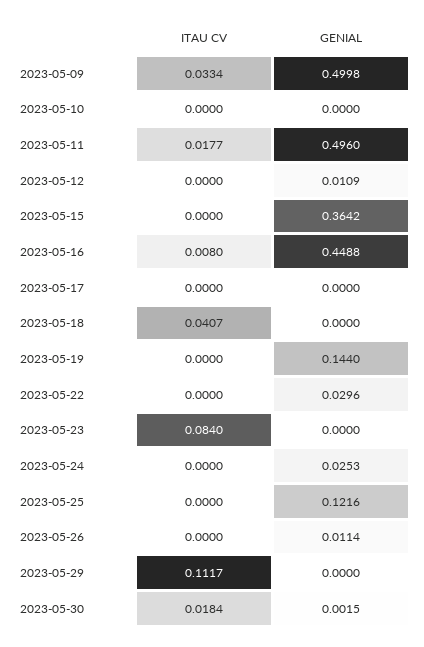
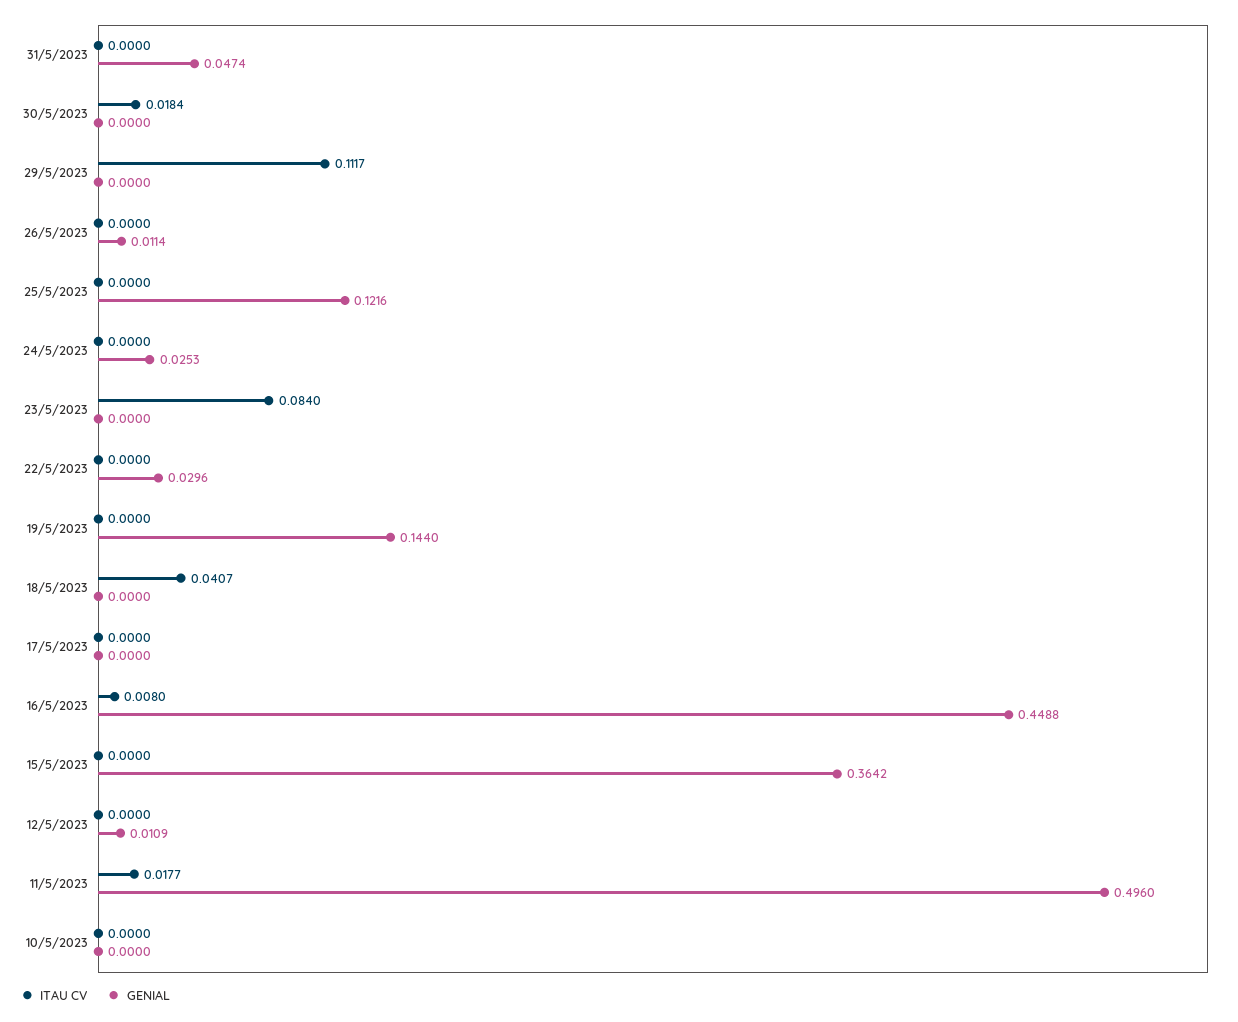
ITAU CV, 2023-05-09: 0.0334 -> none
GENIAL, 2023-05-09: 0.4998 -> none
GENIAL, 2023-05-30: 0.0015 -> 0
ITAU CV, 31/5/2023: none -> 0
GENIAL, 31/5/2023: none -> 0.0474

